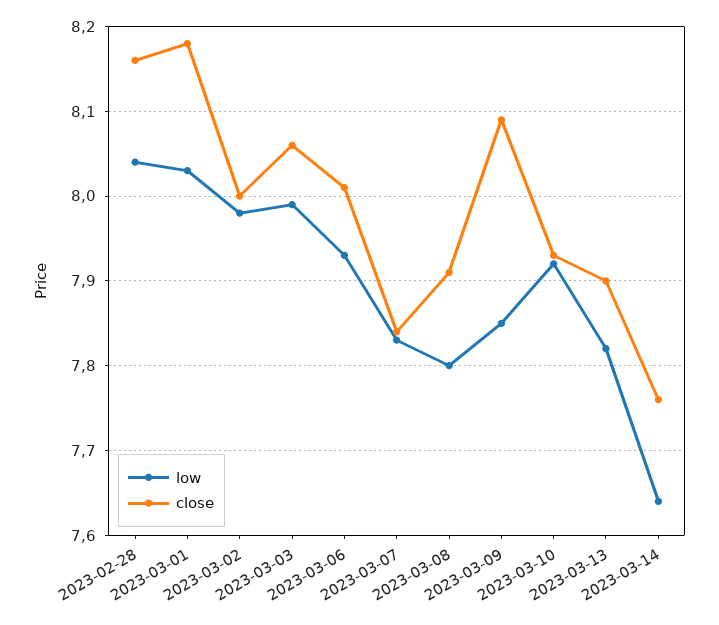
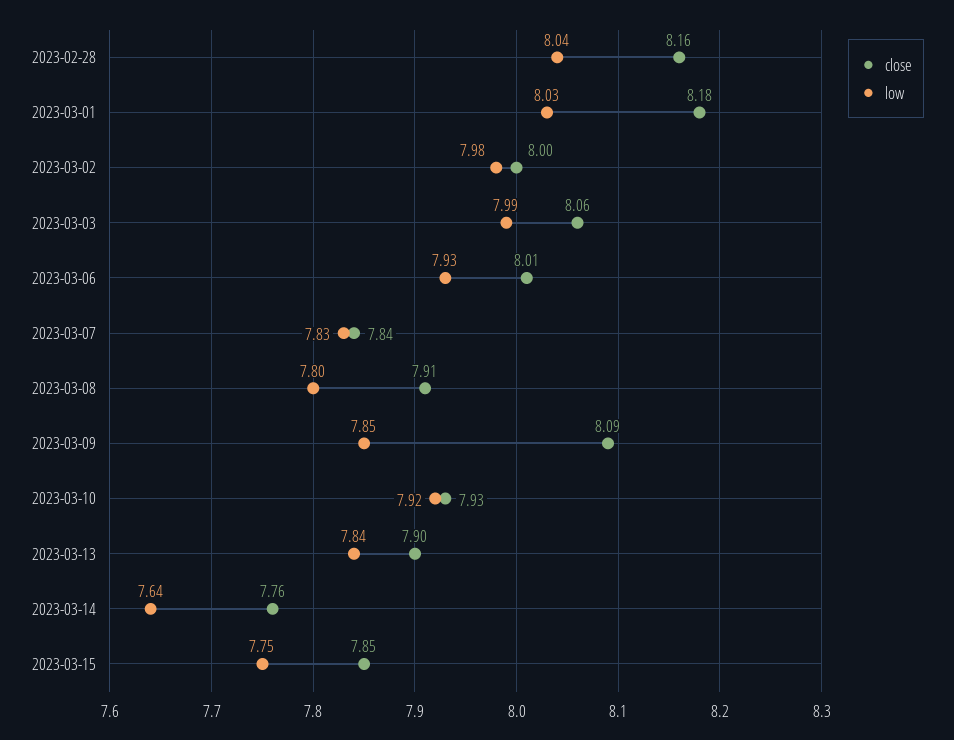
low, 2023-03-13: 7.82 -> 7.84
close, 2023-03-15: none -> 7.85
low, 2023-03-15: none -> 7.75

